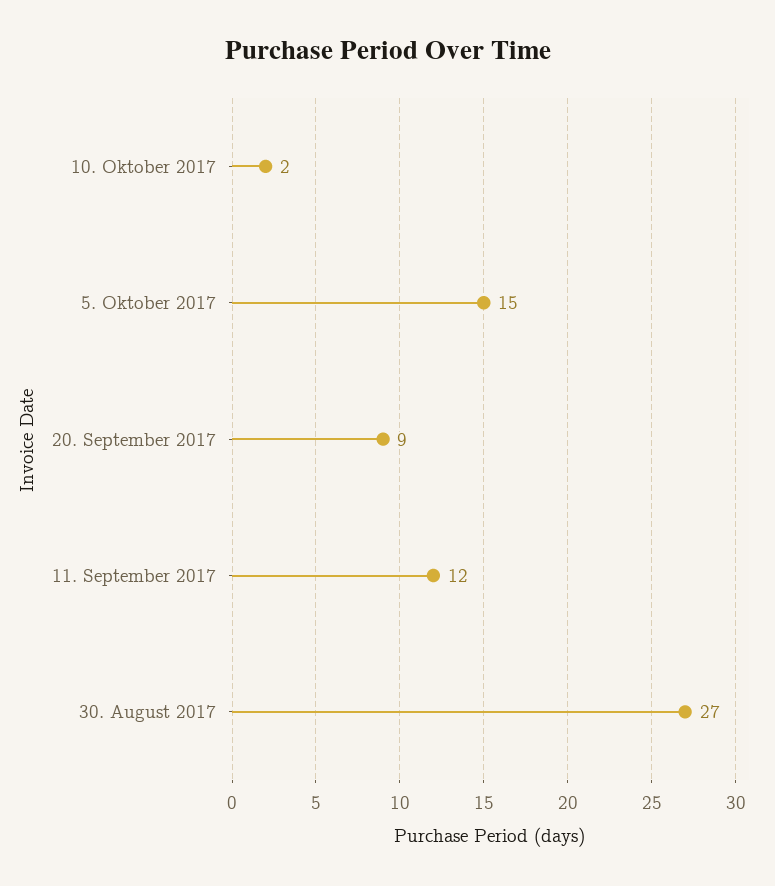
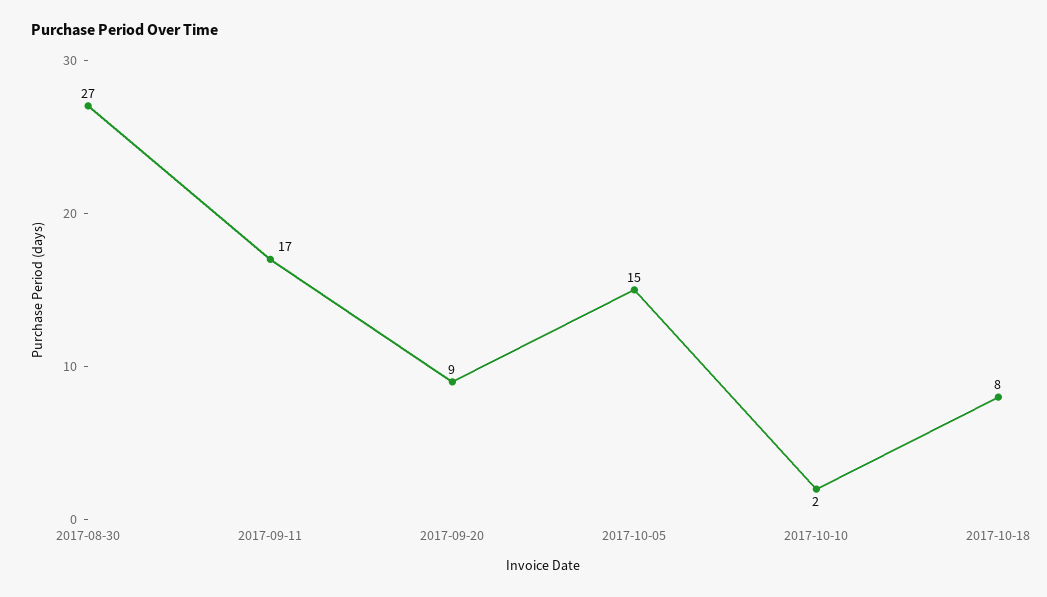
11. September 2017: 12 -> 17
2017-10-18: none -> 8

